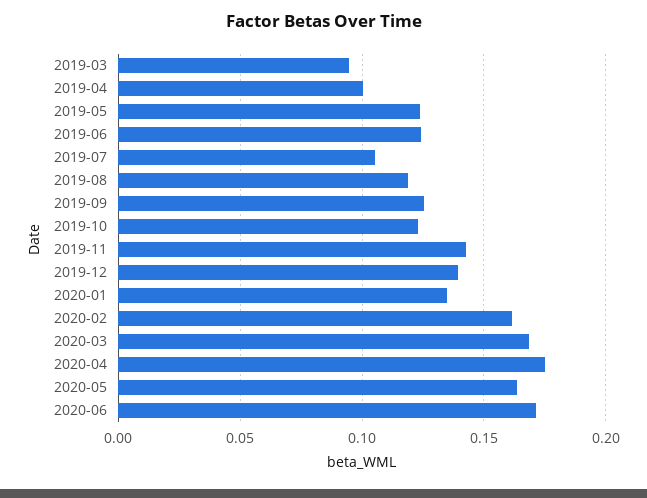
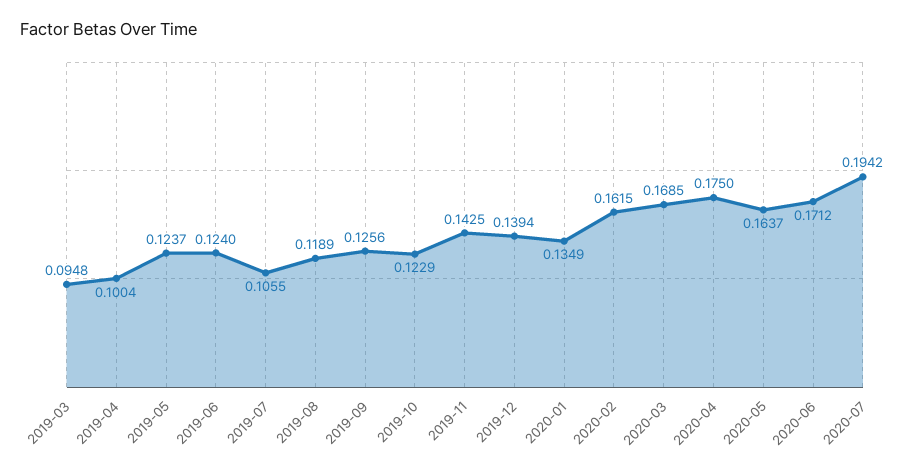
2020-07: none -> 0.1942

